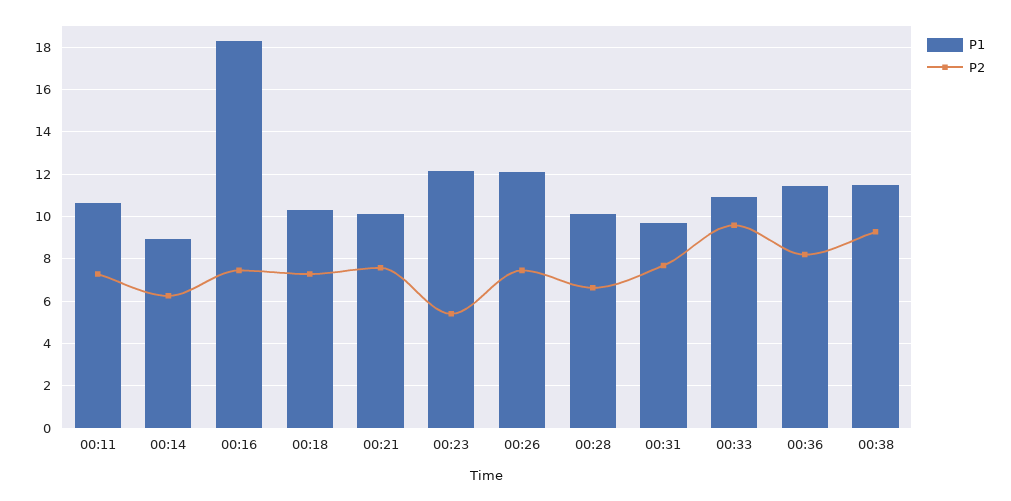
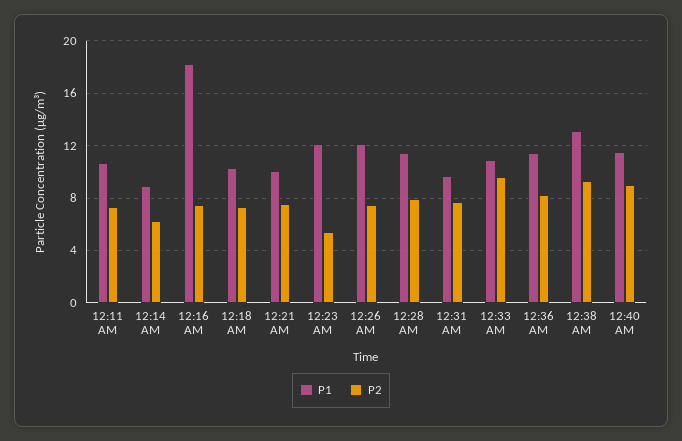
P1, 00:28: 10 -> 11.5
P2, 00:28: 6.5 -> 8
P1, 00:38: 11.5 -> 13
P1, 12:40 AM: none -> 11.5
P2, 12:40 AM: none -> 9

